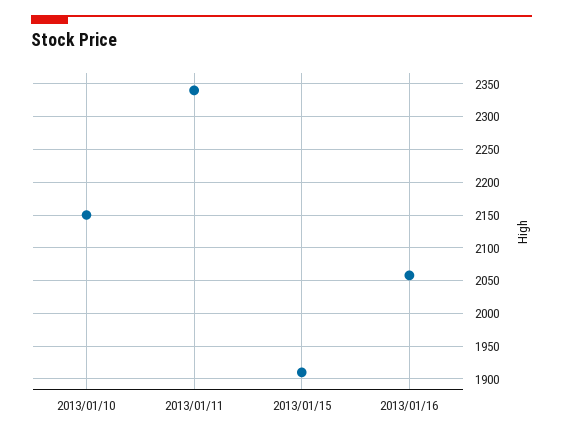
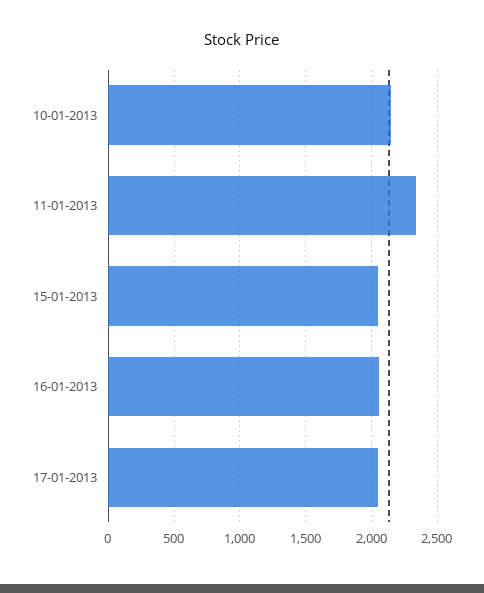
2013/01/15: 1910 -> 2050
17-01-2013: none -> 2050

